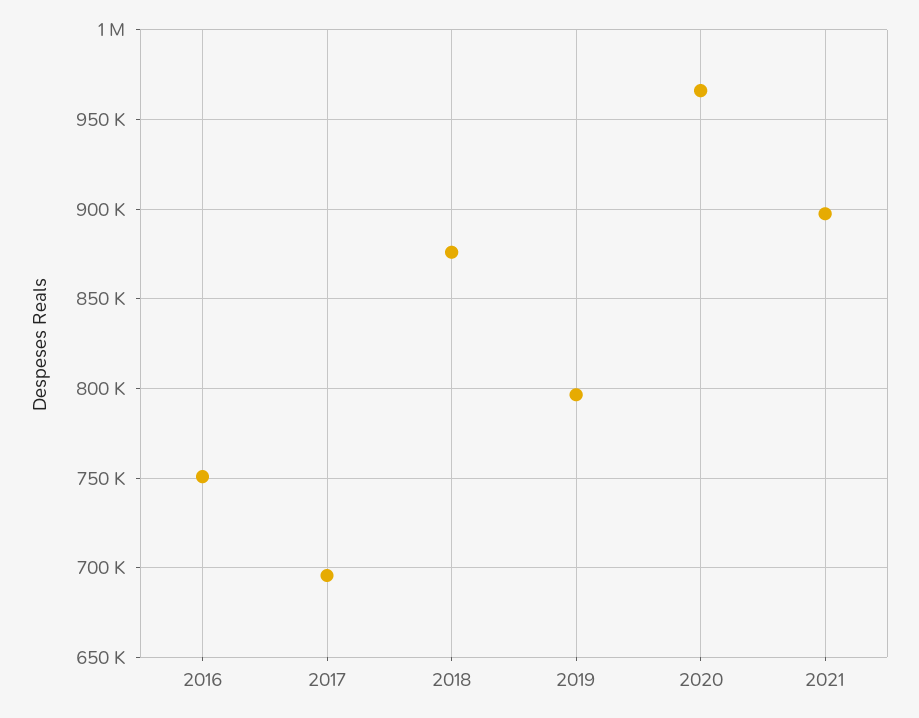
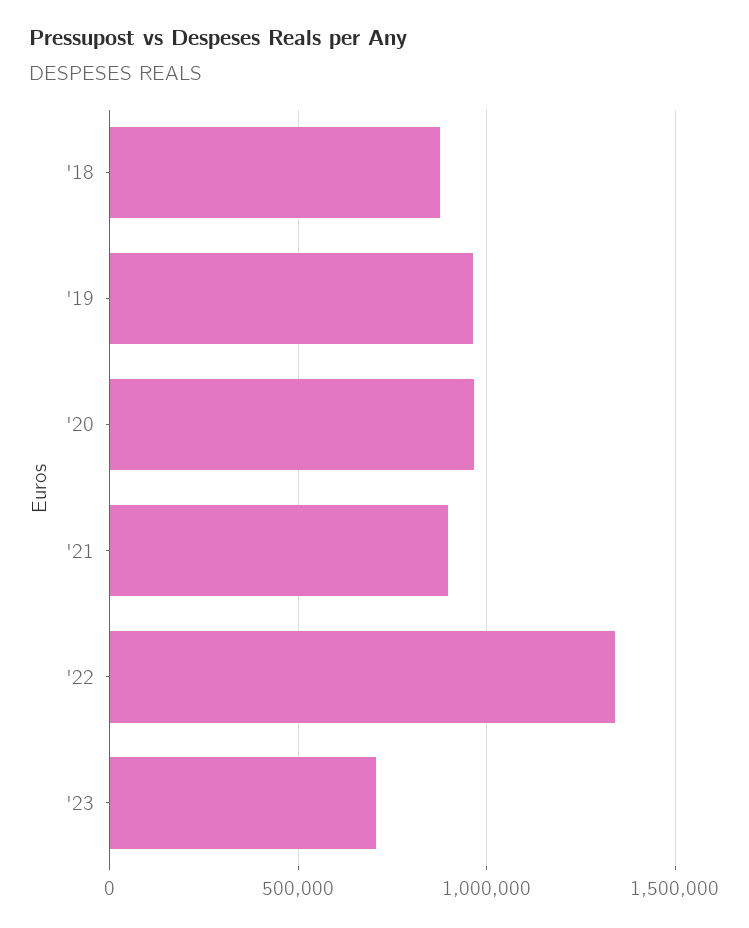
2016: 750000 -> none
2017: 695000 -> none
2019: 795000 -> 950000
'22: none -> 1350000
'23: none -> 700000

